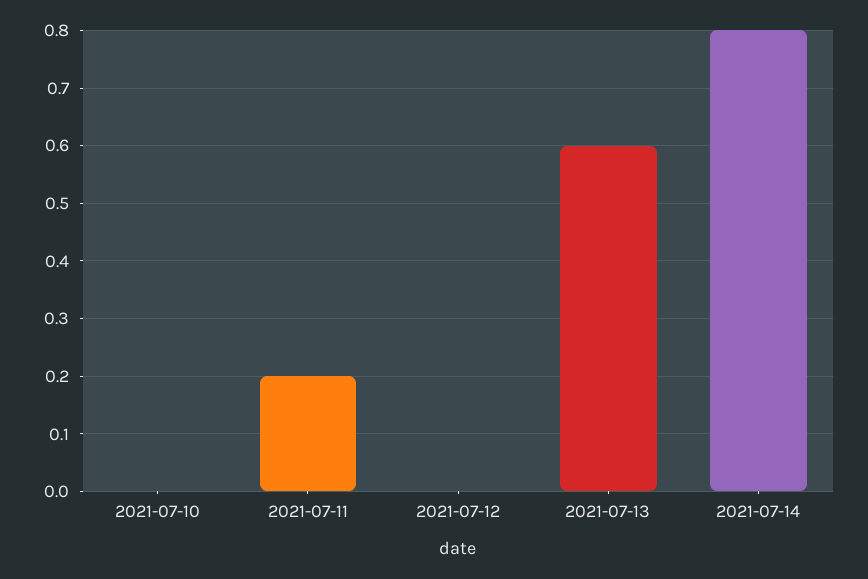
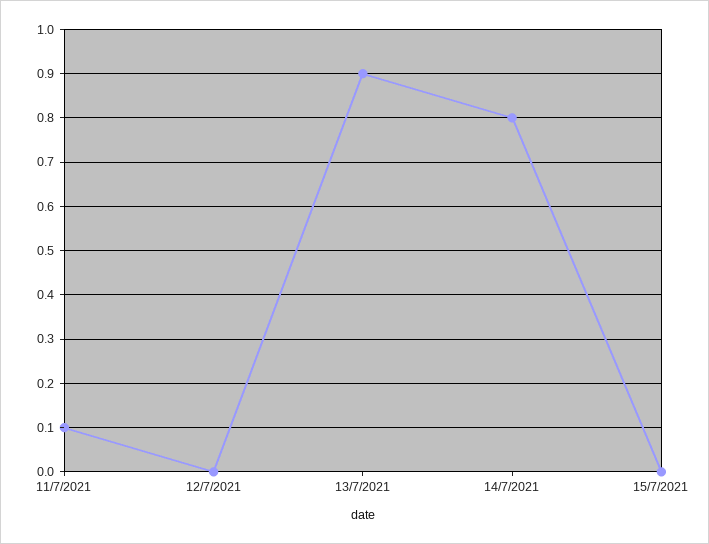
2021-07-10: 0 -> none
2021-07-11: 0.2 -> 0.1
2021-07-13: 0.6 -> 0.9
15/7/2021: none -> 0

